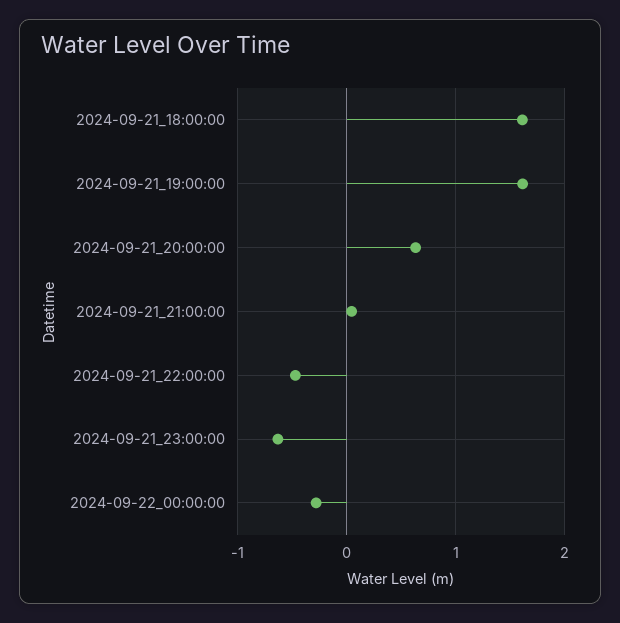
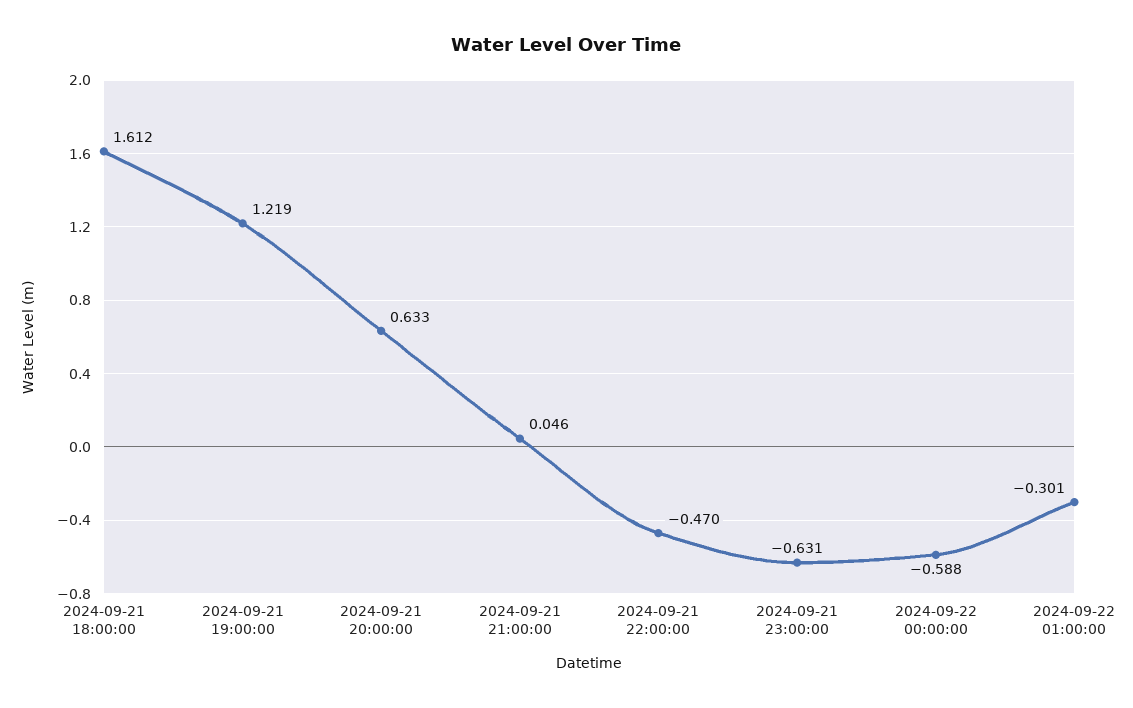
2024-09-21_19:00:00: 1.6 -> 1.219
2024-09-22_00:00:00: -0.3 -> -0.588
2024-09-22 01:00:00: none -> -0.301

